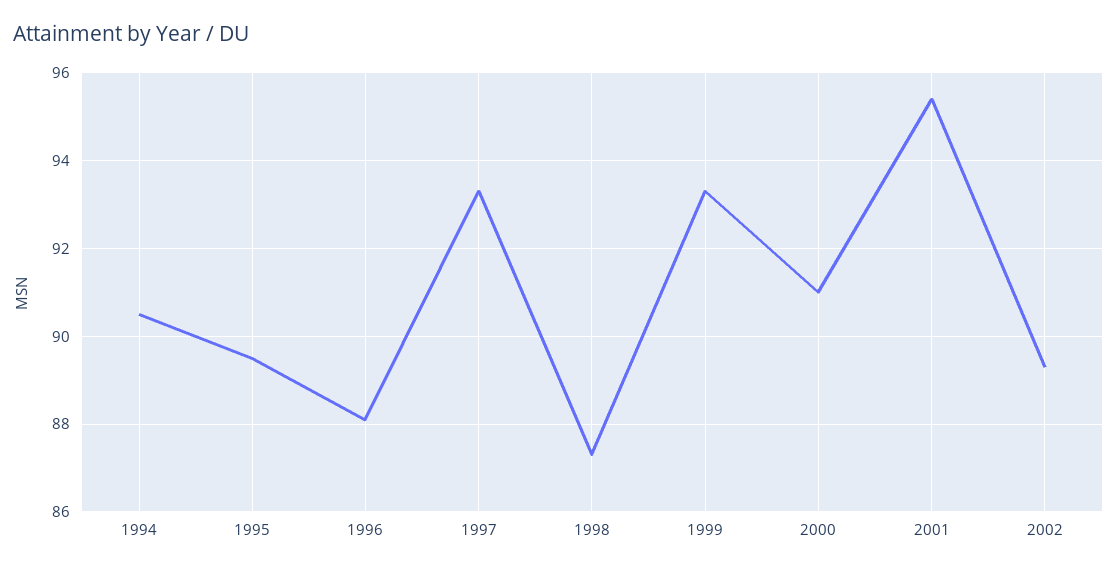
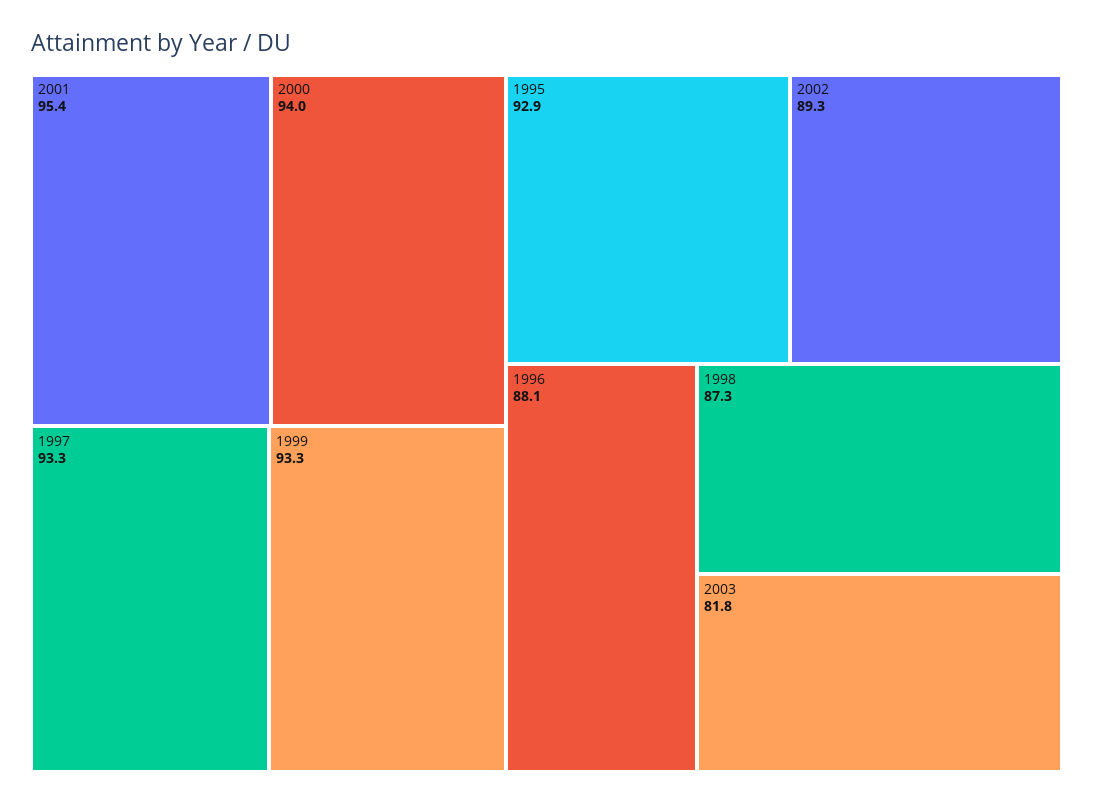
1994: 90.5 -> none
1995: 89.5 -> 92.9
2000: 91 -> 94
2003: none -> 81.8

